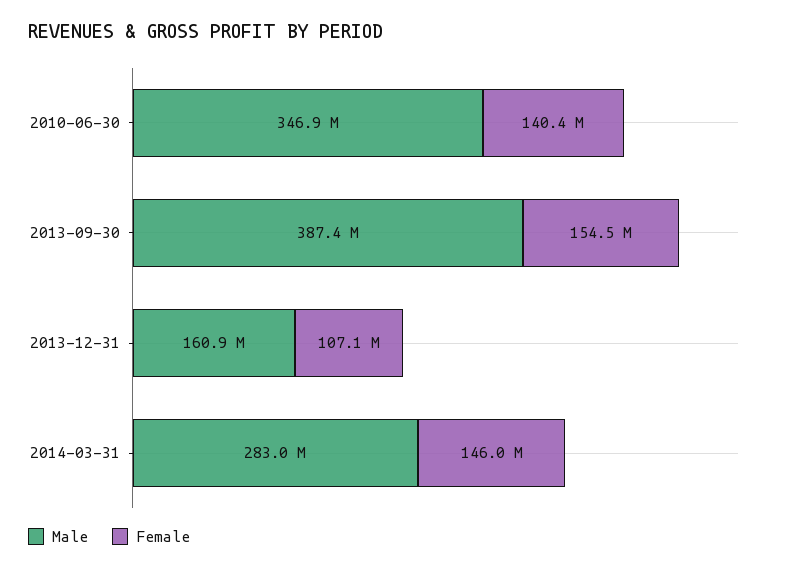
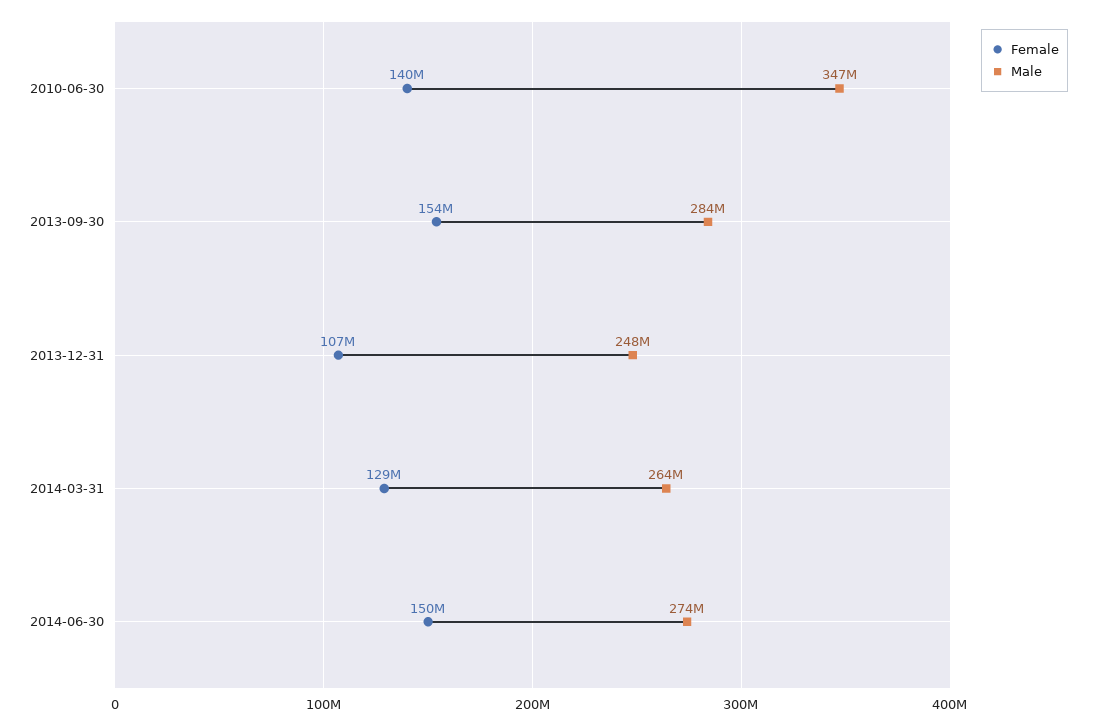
Male, 2013-09-30: 387400000 -> 284000000
Male, 2013-12-31: 160900000 -> 248000000
Male, 2014-03-31: 283000000 -> 264000000
Female, 2014-03-31: 146000000 -> 129000000
Female, 2014-06-30: none -> 150000000
Male, 2014-06-30: none -> 274000000

